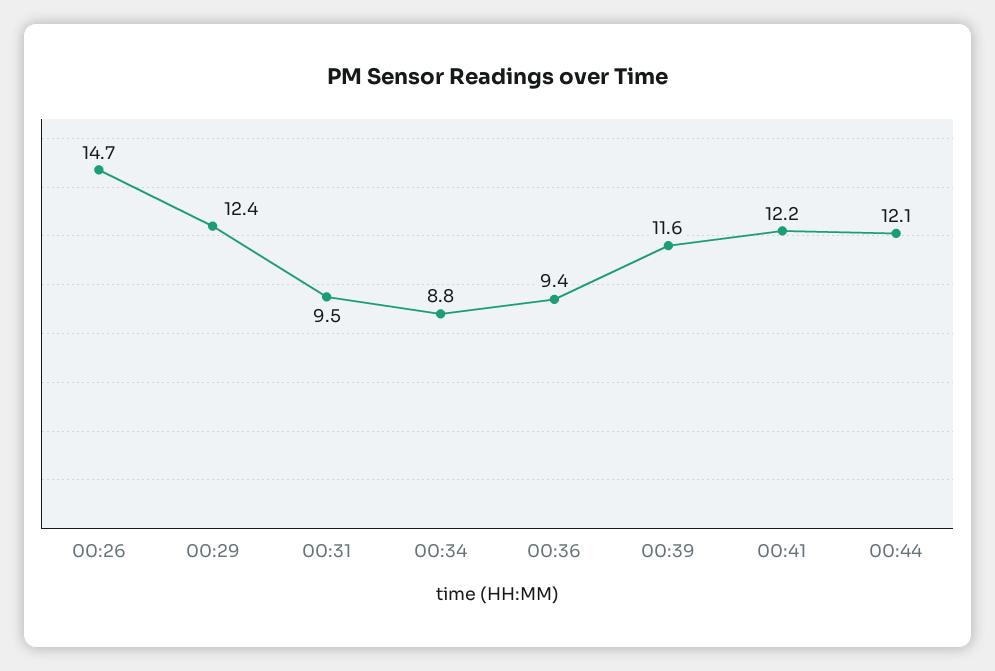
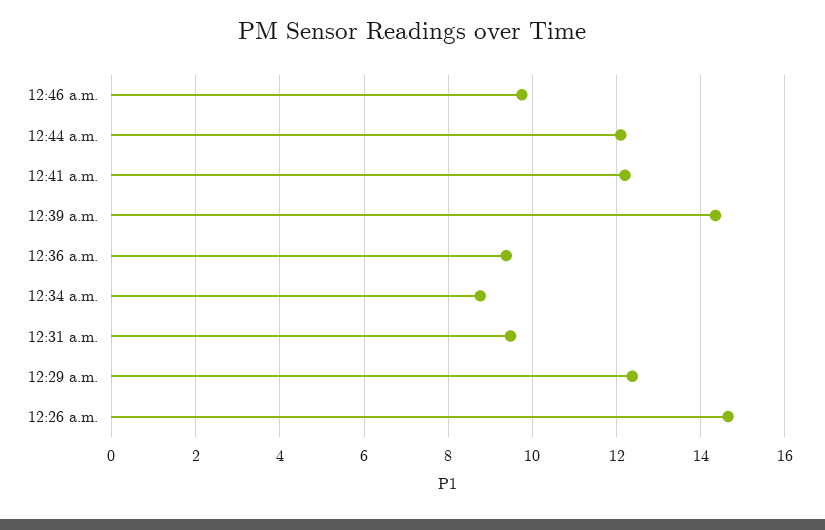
00:39: 11.6 -> 14.4
12:46 a.m.: none -> 9.8

